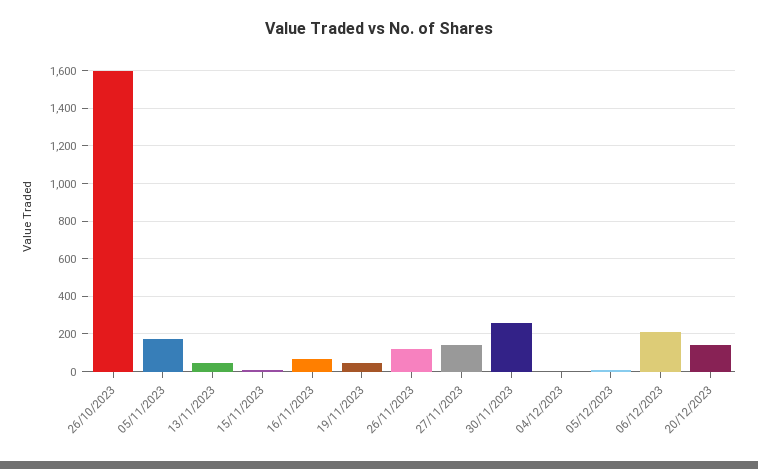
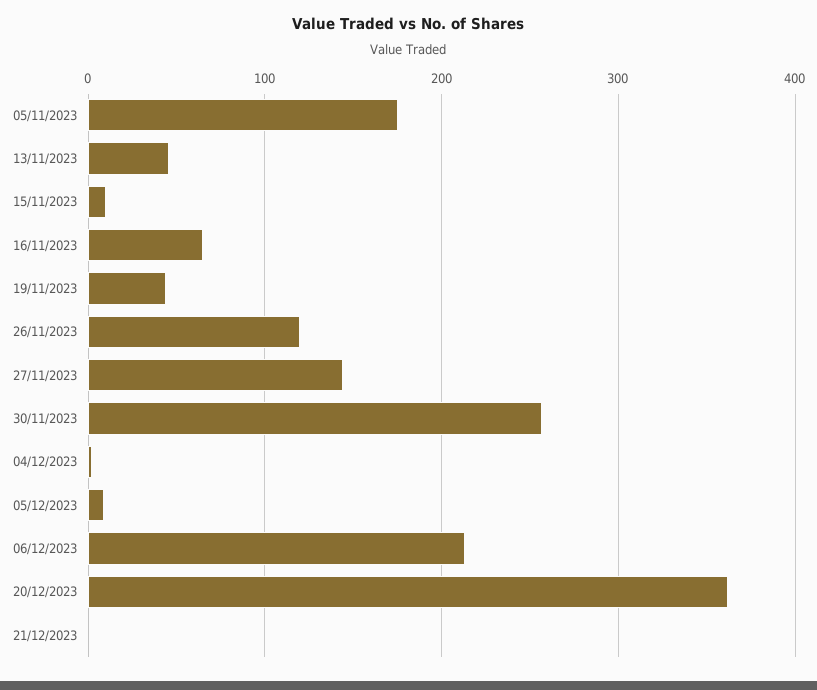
26/10/2023: 1600 -> none
20/12/2023: 150 -> 360
21/12/2023: none -> 0

